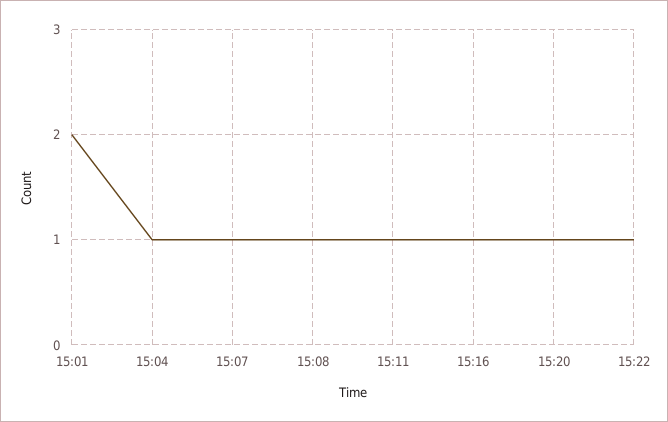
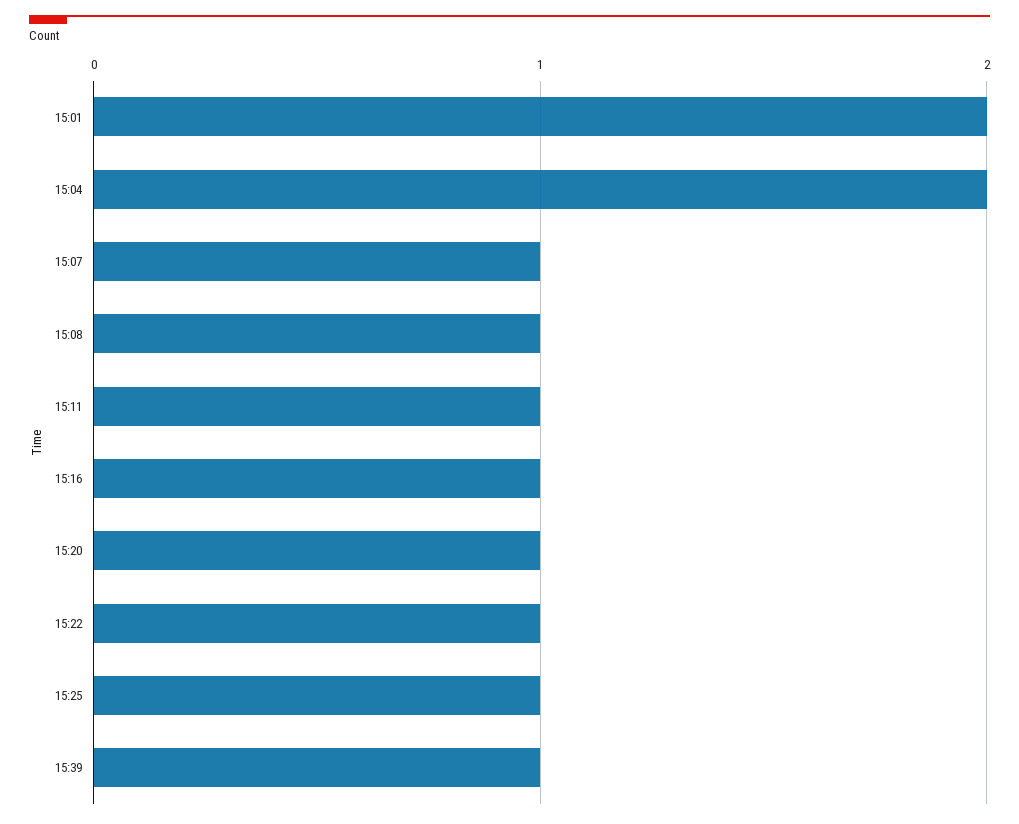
15:04: 1 -> 2
15:25: none -> 1
15:39: none -> 1

